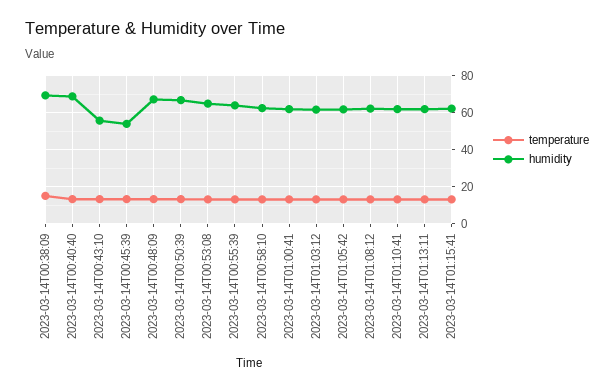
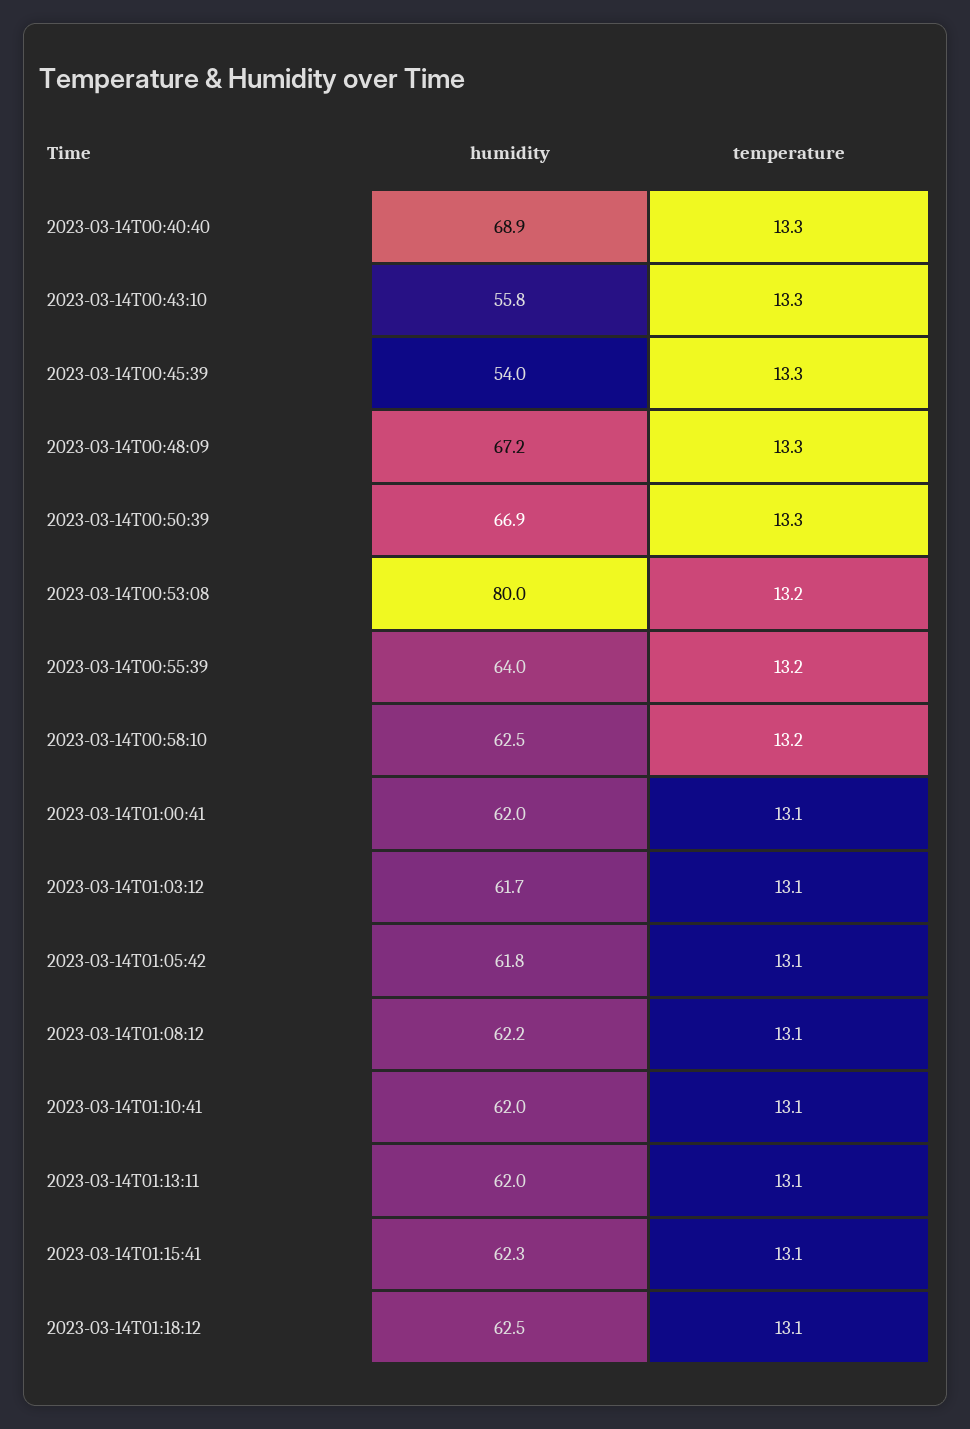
temperature, 2023-03-14T00:38:09: 15 -> none
humidity, 2023-03-14T00:38:09: 70 -> none
humidity, 2023-03-14T00:53:08: 65 -> 80
humidity, 2023-03-14T01:18:12: none -> 62.5
temperature, 2023-03-14T01:18:12: none -> 13.1

